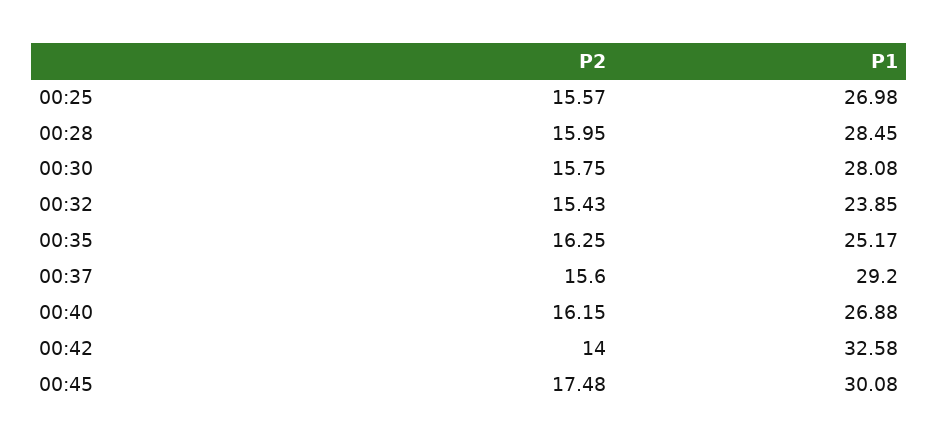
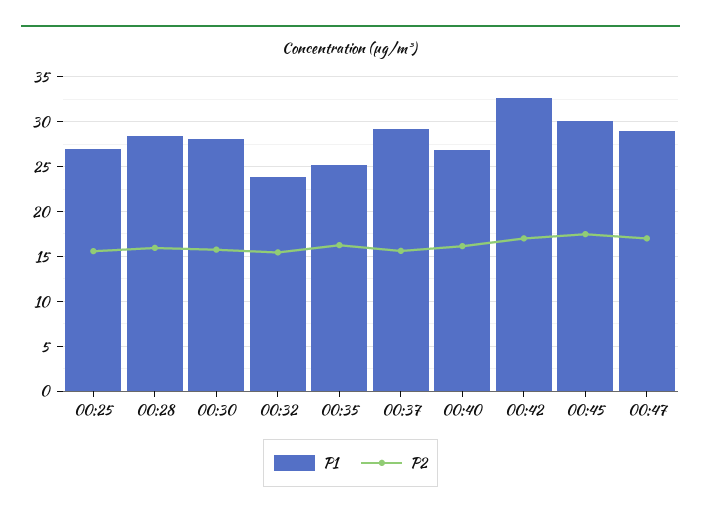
P2, 00:42: 14 -> 17
P1, 00:47: none -> 29
P2, 00:47: none -> 17

